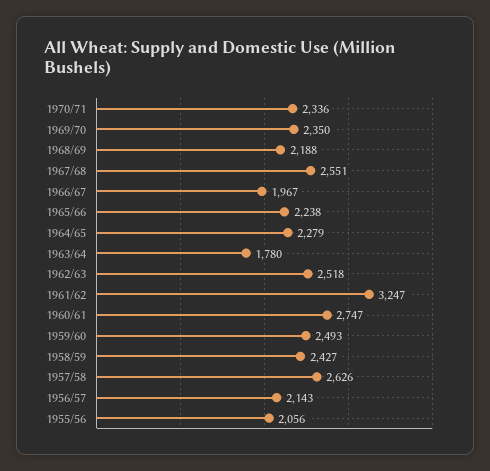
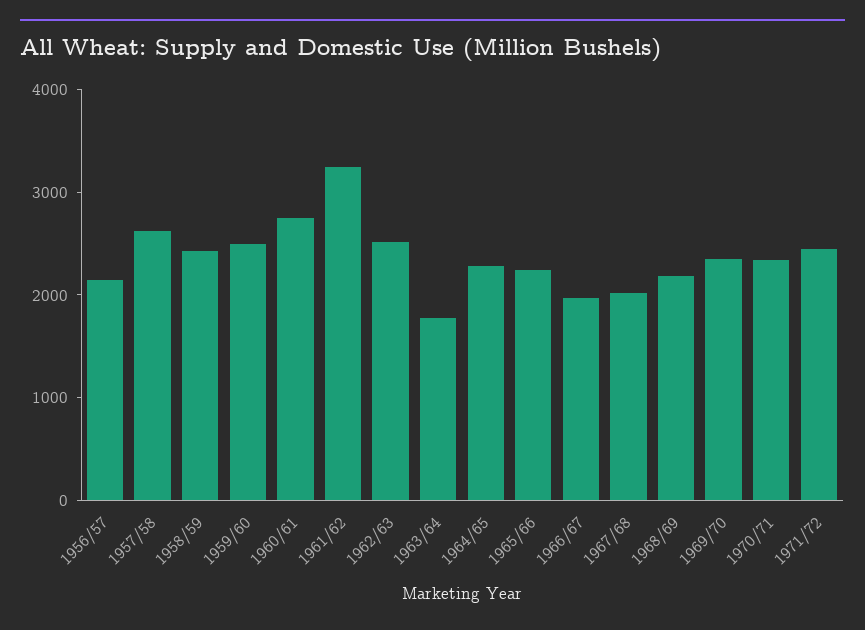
1967/68: 2551 -> 2000
1955/56: 2056 -> none
1971/72: none -> 2400

